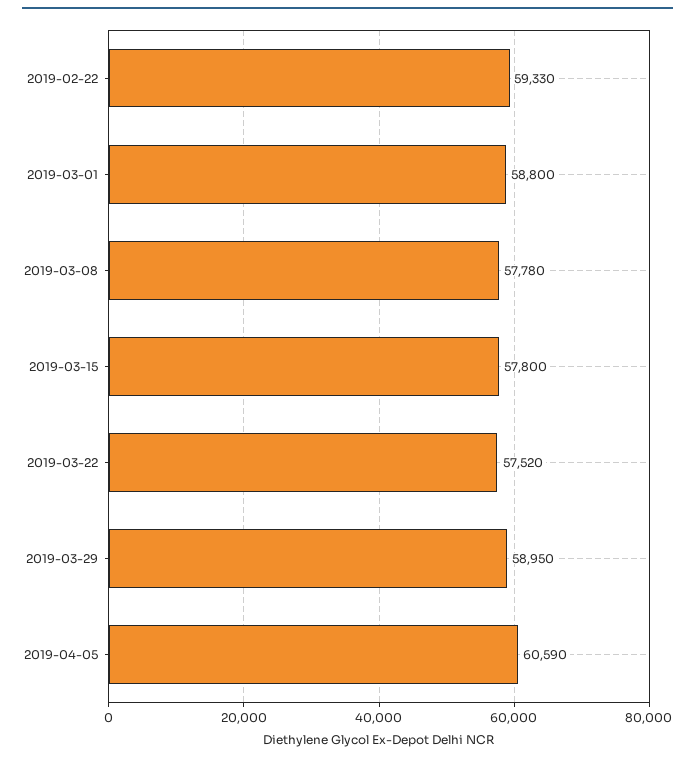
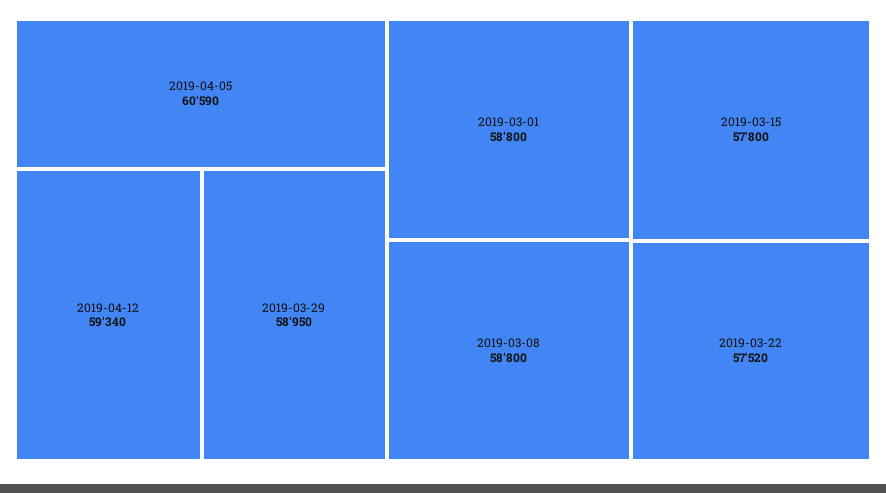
2019-02-22: 59330 -> none
2019-03-08: 57780 -> 58800
2019-04-12: none -> 59340

